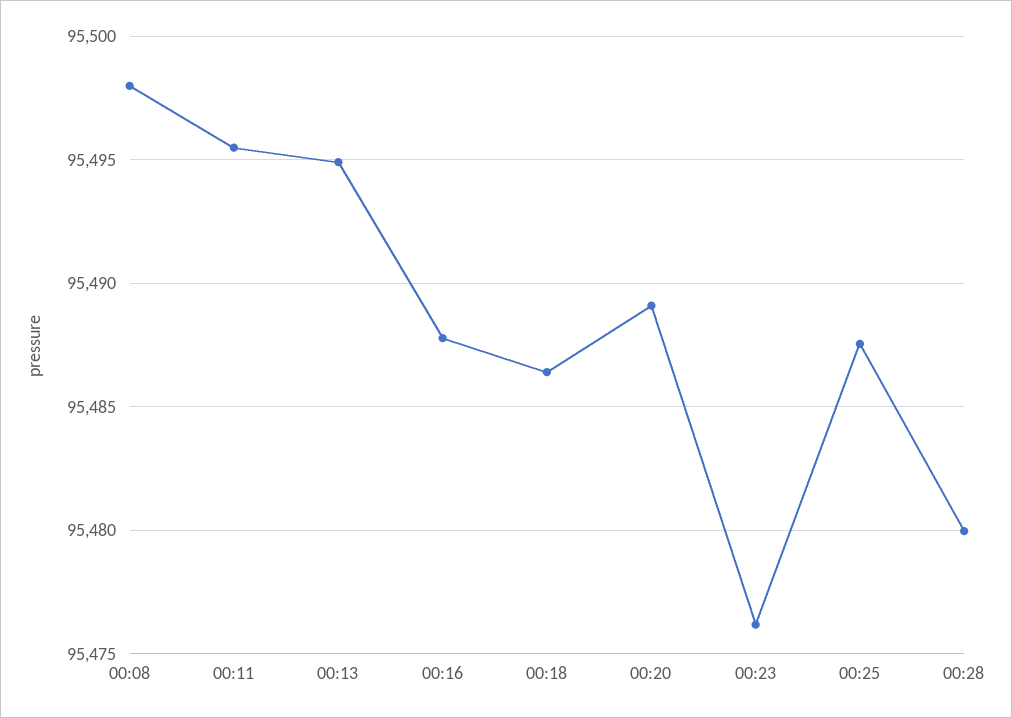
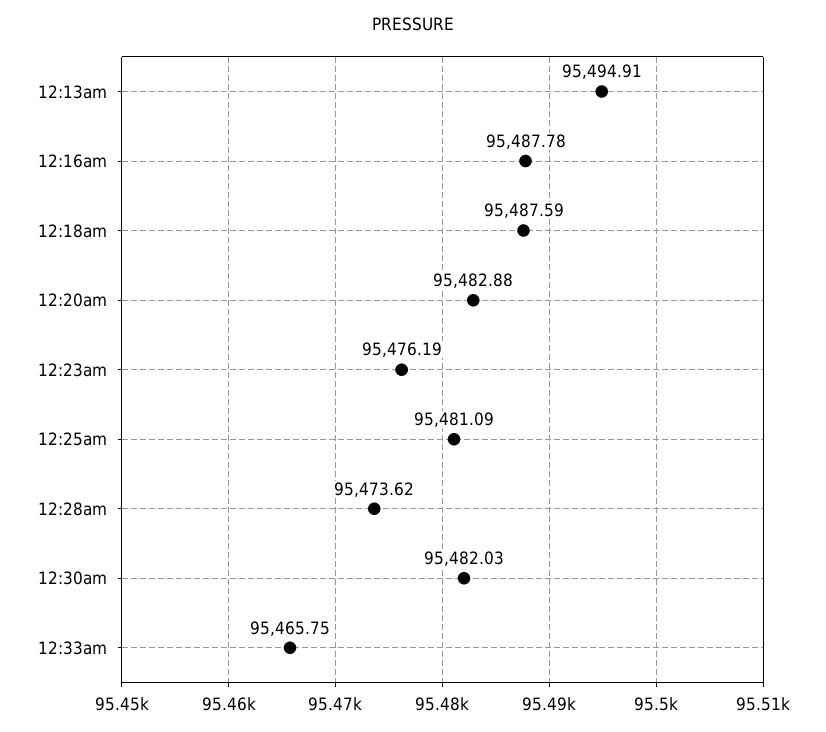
00:08: 95498 -> none
00:11: 95495.5 -> none
00:18: 95486.5 -> 95487.59
00:20: 95489 -> 95482.88
00:25: 95487.5 -> 95481.09
00:28: 95480 -> 95473.62
12:30am: none -> 95482.03
12:33am: none -> 95465.75

